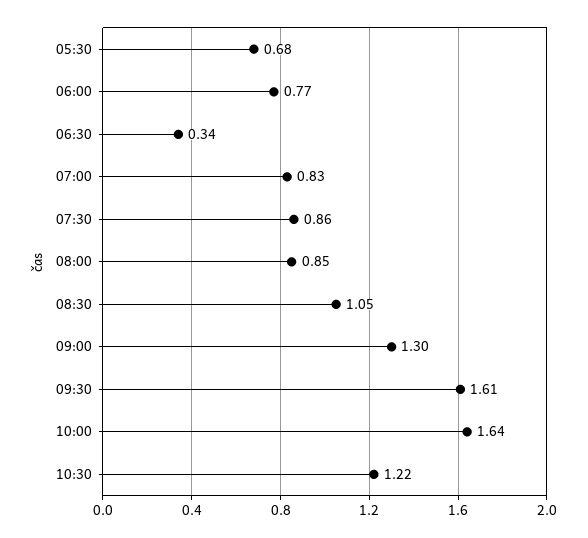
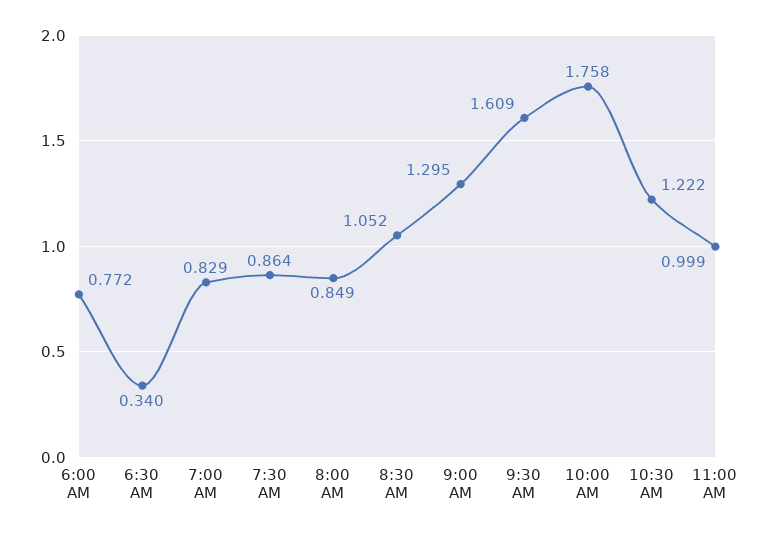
05:30: 0.68 -> none
10:00: 1.64 -> 1.758
11:00 AM: none -> 0.999

